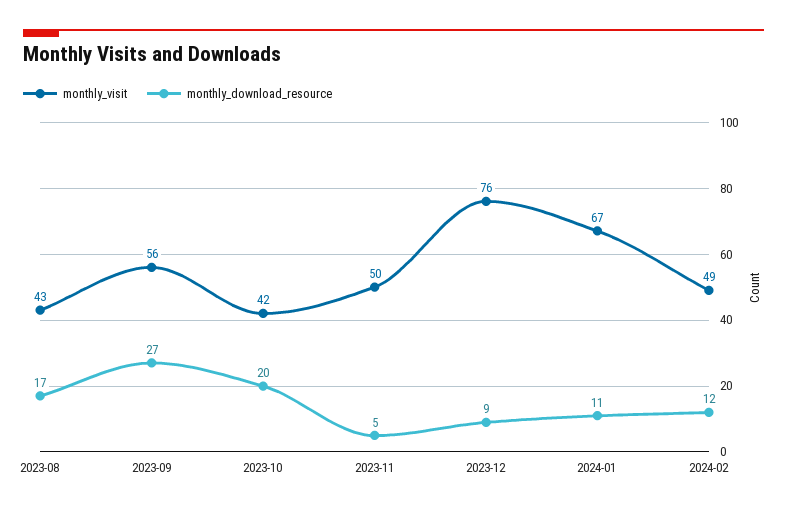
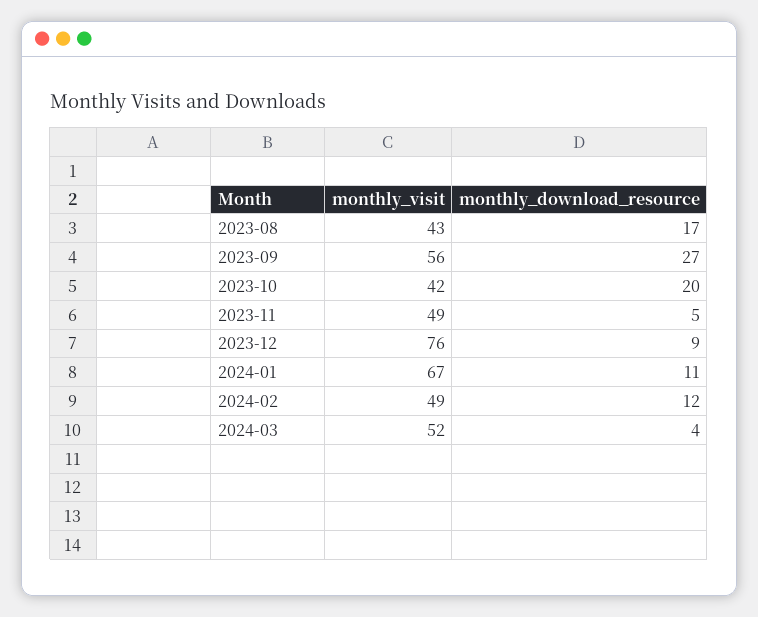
monthly_visit, 2023-11: 50 -> 49
monthly_visit, 2024-03: none -> 52
monthly_download_resource, 2024-03: none -> 4

